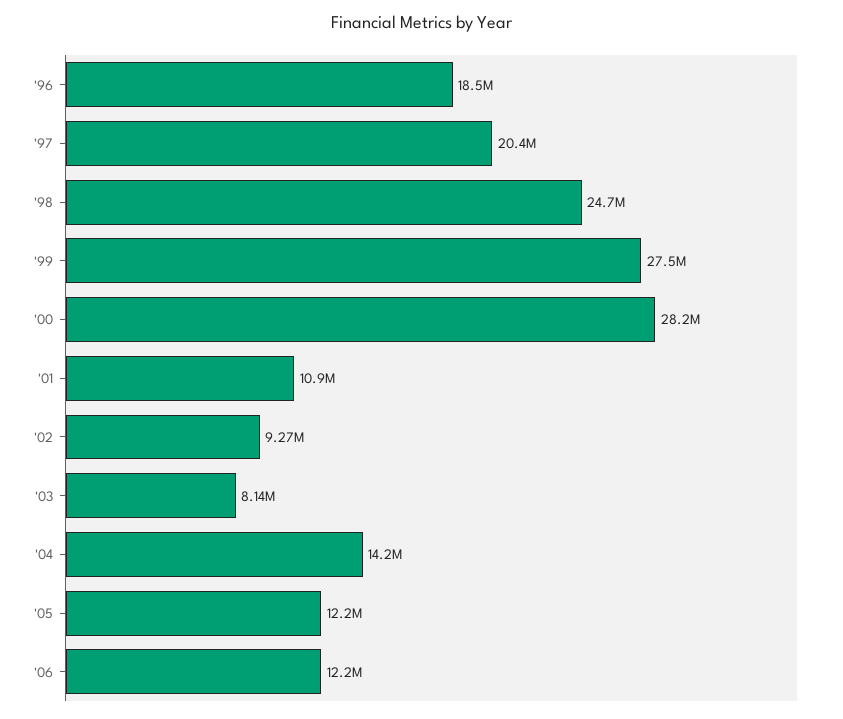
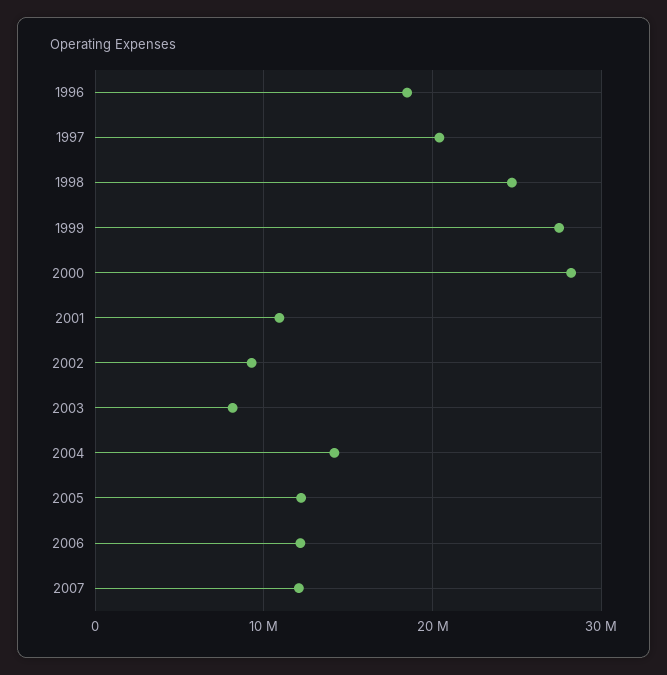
2007: none -> 12000000

